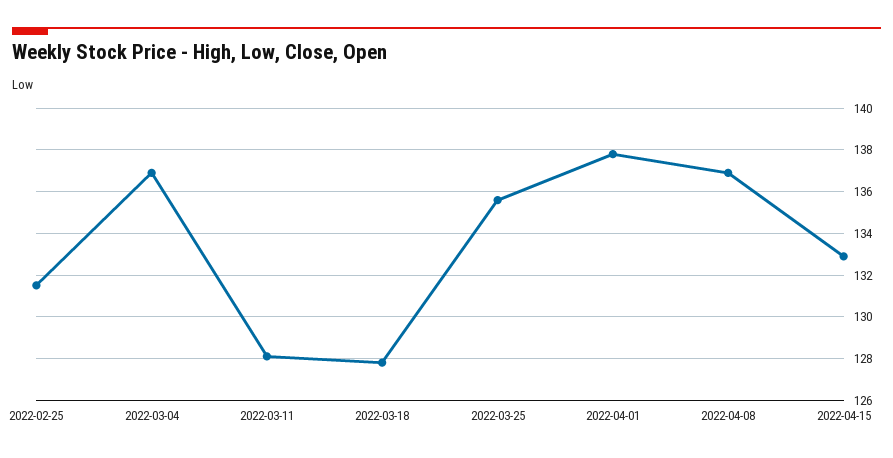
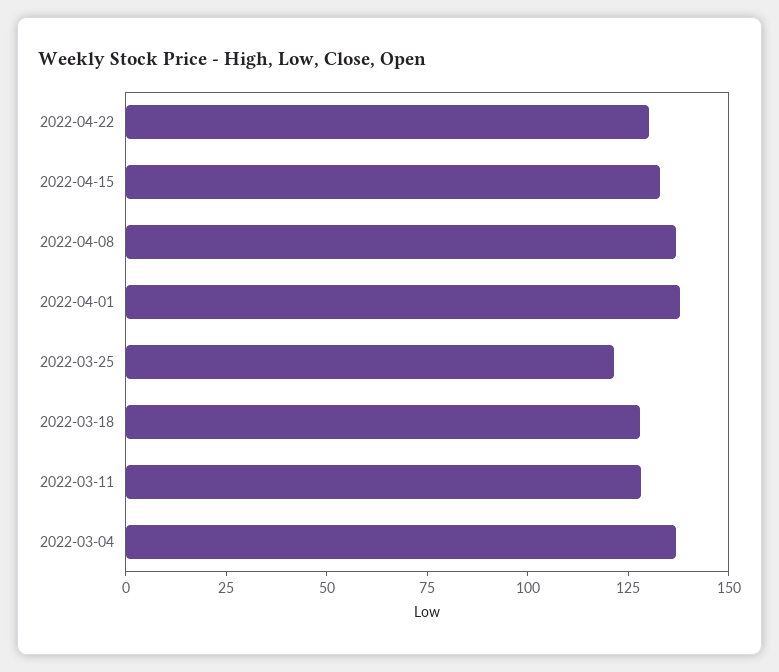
2022-02-25: 131.5 -> none
2022-03-25: 135.5 -> 120
2022-04-22: none -> 130

